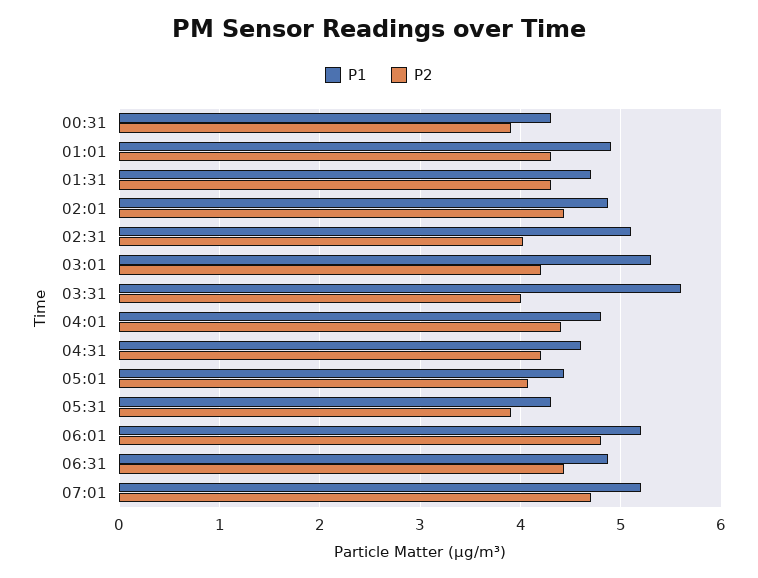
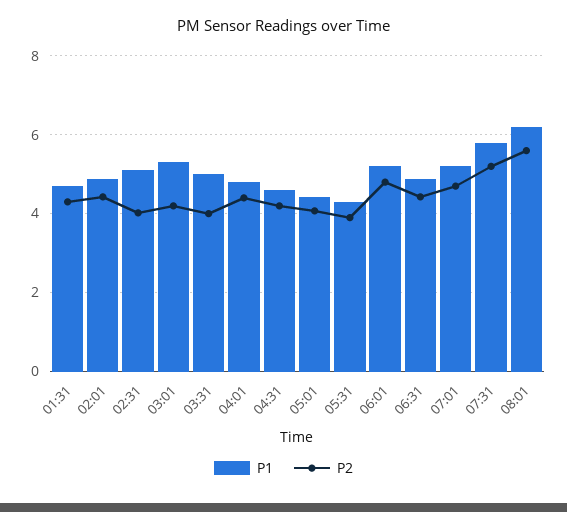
P1, 00:31: 4.3 -> none
P2, 00:31: 3.9 -> none
P1, 01:01: 4.9 -> none
P2, 01:01: 4.3 -> none
P1, 03:31: 5.6 -> 5
P1, 07:31: none -> 5.8
P2, 07:31: none -> 5.2
P1, 08:01: none -> 6.2
P2, 08:01: none -> 5.6

